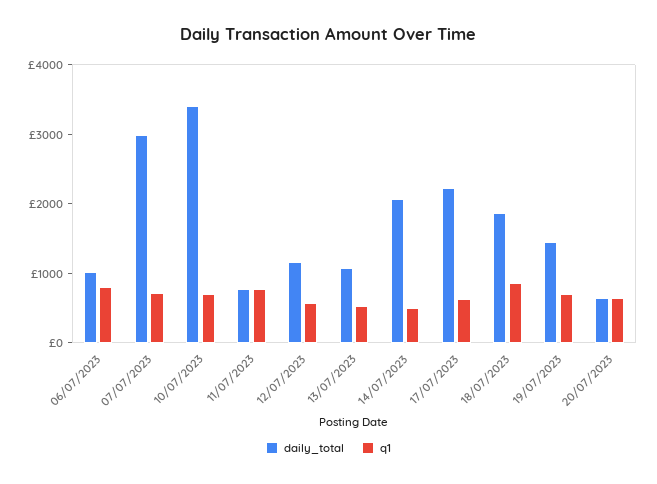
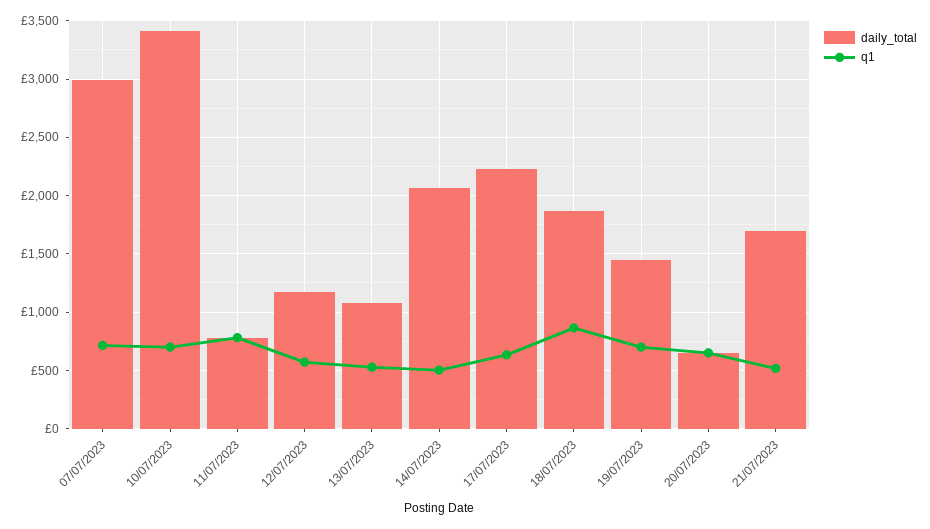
daily_total, 06/07/2023: 1000 -> none
q1, 06/07/2023: 800 -> none
daily_total, 21/07/2023: none -> 1700
q1, 21/07/2023: none -> 500

